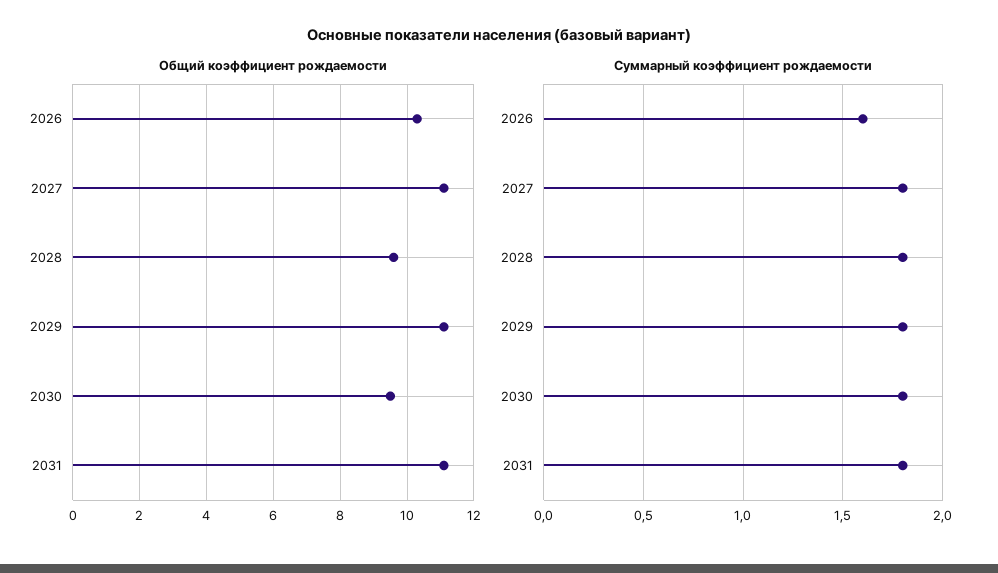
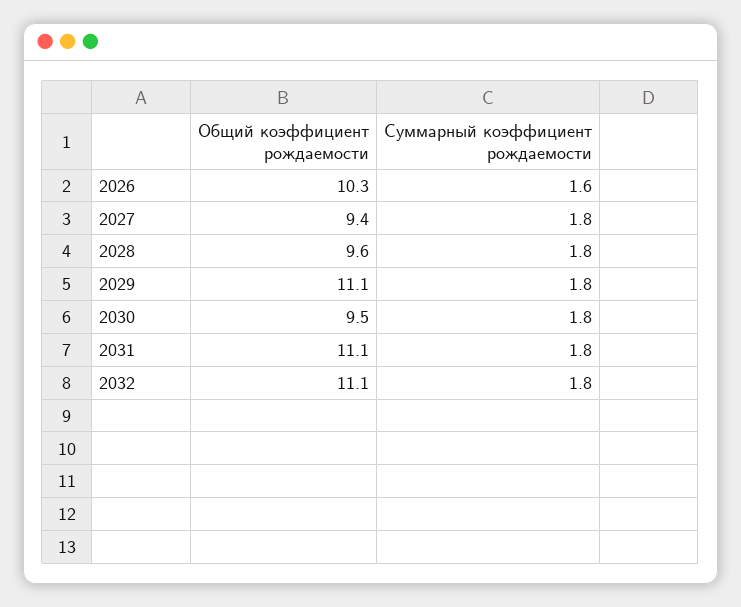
Общий коэффициент рождаемости, 2027: 11 -> 9.4
Общий коэффициент рождаемости, 2032: none -> 11.1
Суммарный коэффициент рождаемости, 2032: none -> 1.8

